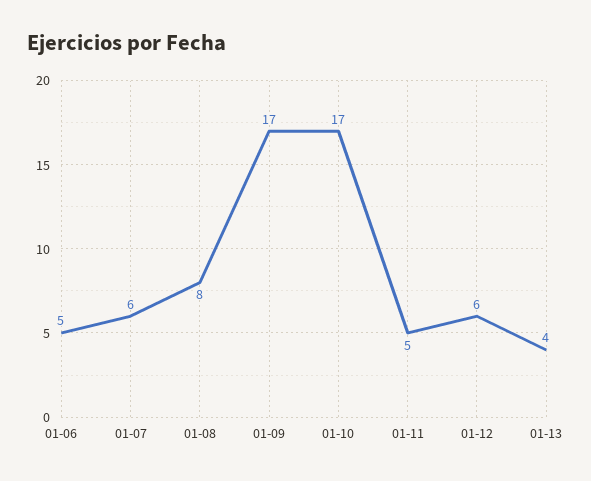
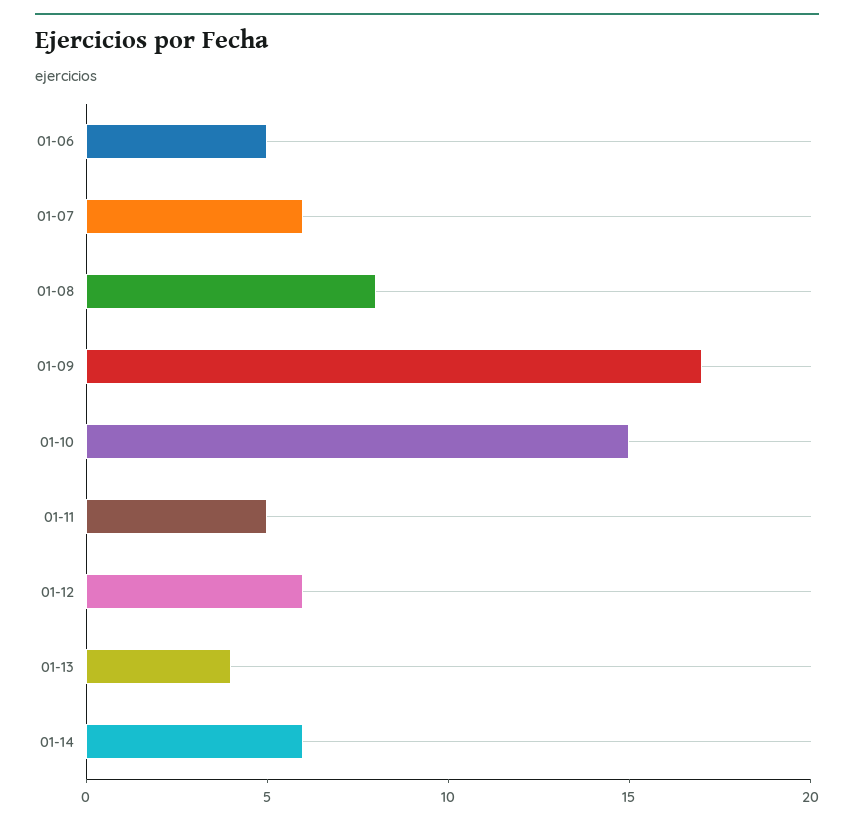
01-10: 17 -> 15
01-14: none -> 6

